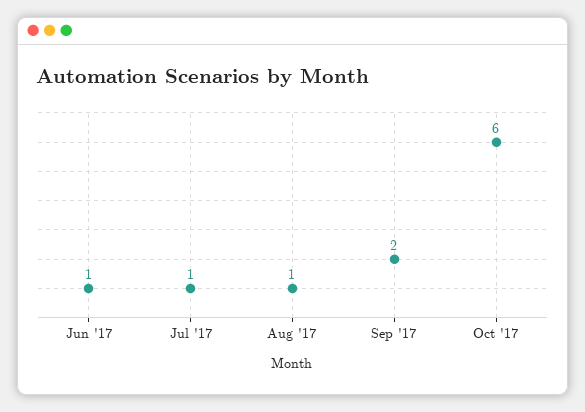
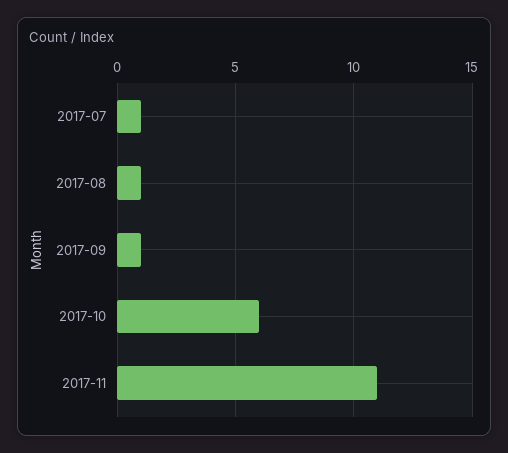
Jun '17: 1 -> none
Sep '17: 2 -> 1
2017-11: none -> 11

